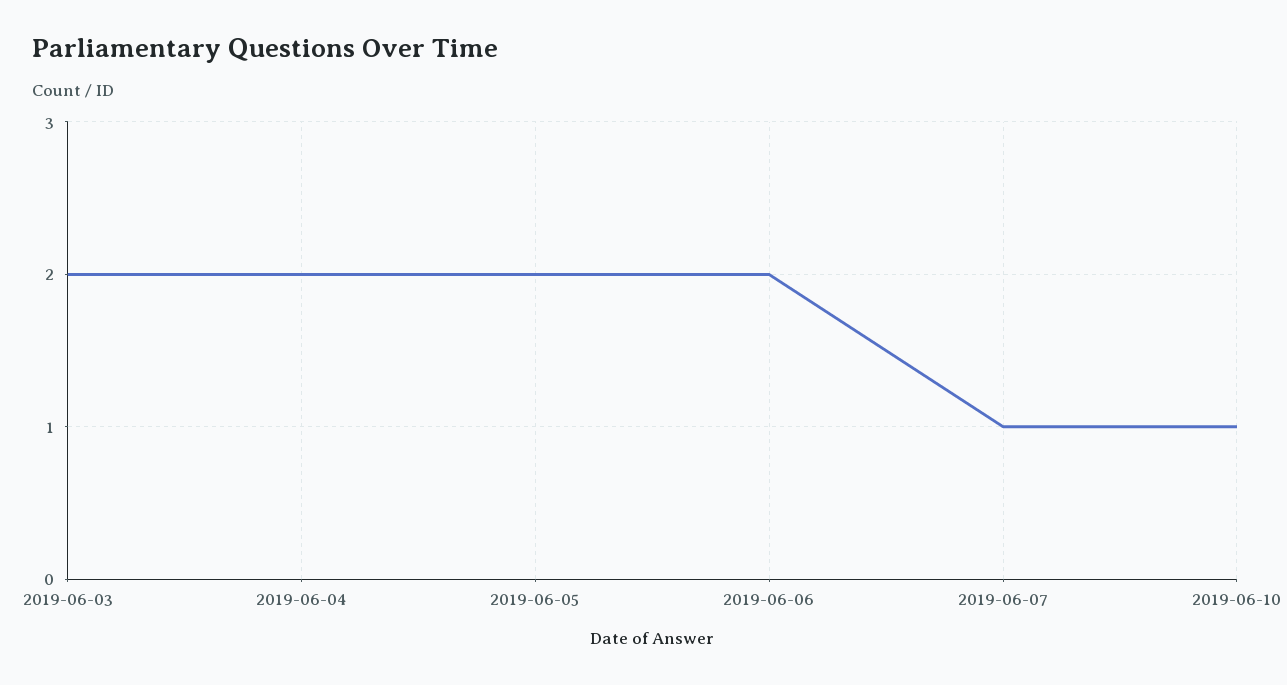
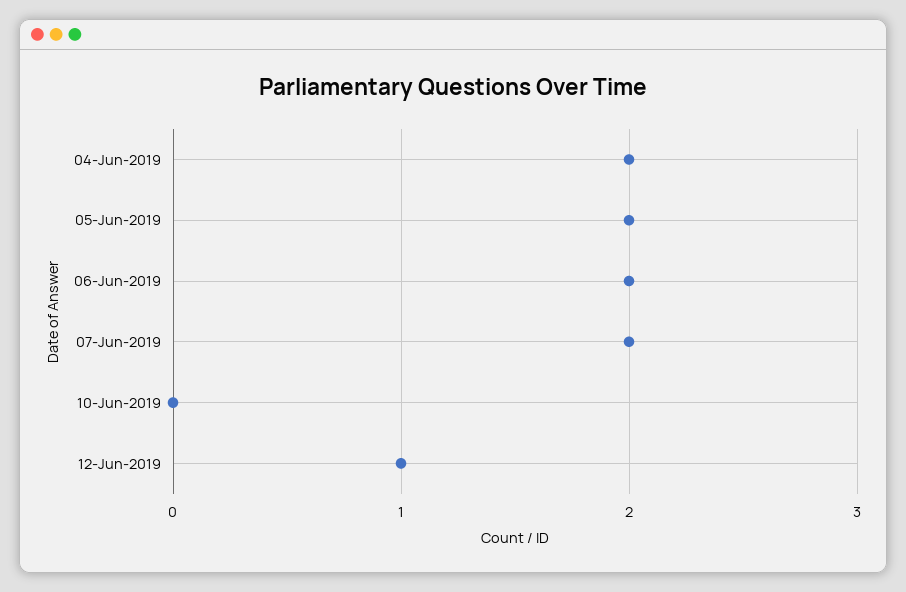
2019-06-03: 2 -> none
2019-06-07: 1 -> 2
2019-06-10: 1 -> 0
12-Jun-2019: none -> 1

